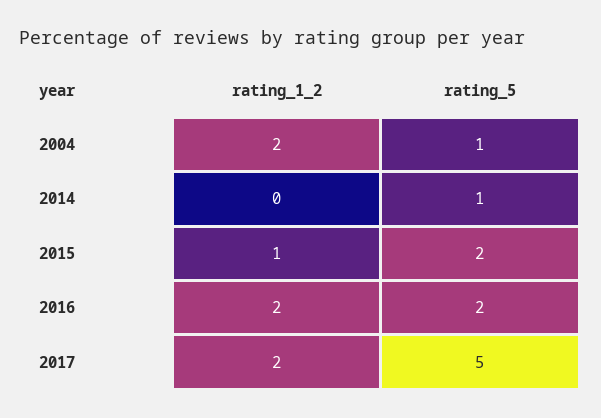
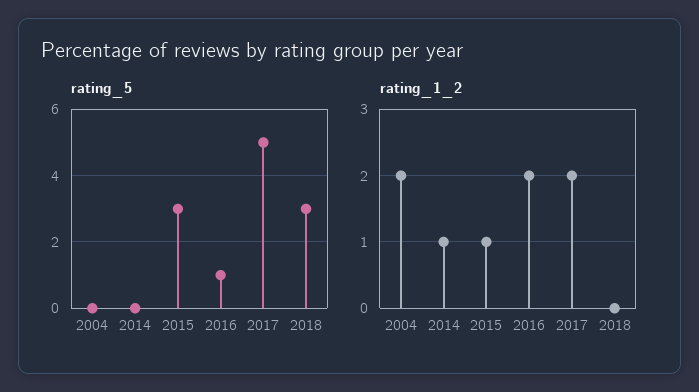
rating_5, 2004: 1 -> 0
rating_1_2, 2014: 0 -> 1
rating_5, 2014: 1 -> 0
rating_5, 2015: 2 -> 3
rating_5, 2016: 2 -> 1
rating_5, 2018: none -> 3
rating_1_2, 2018: none -> 0

